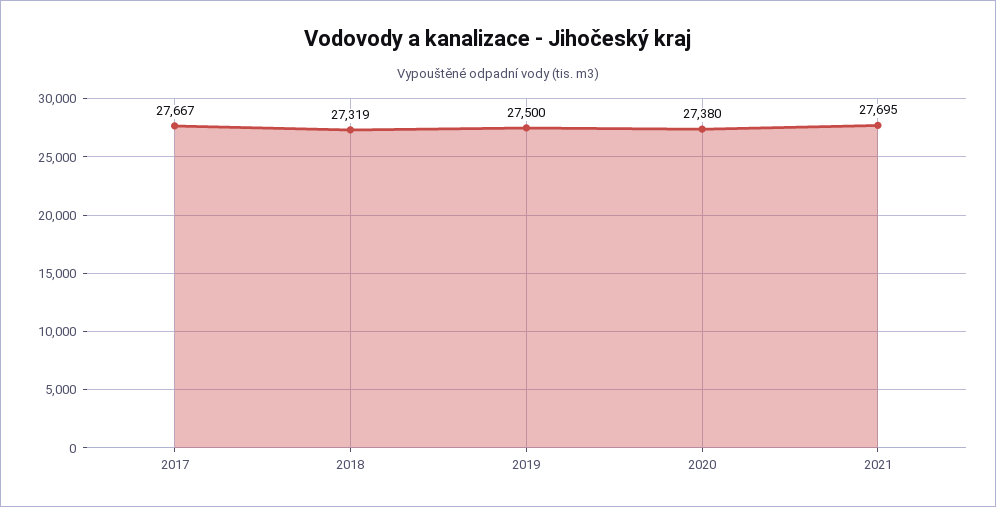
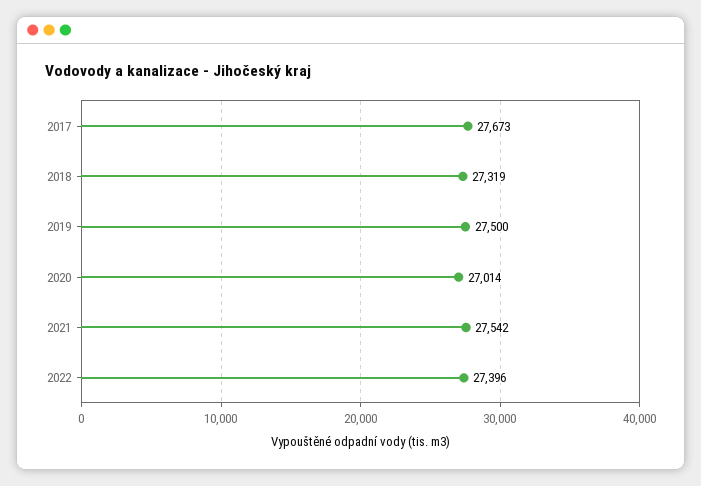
2017: 27667 -> 27673
2020: 27380 -> 27014
2021: 27695 -> 27542
2022: none -> 27396

